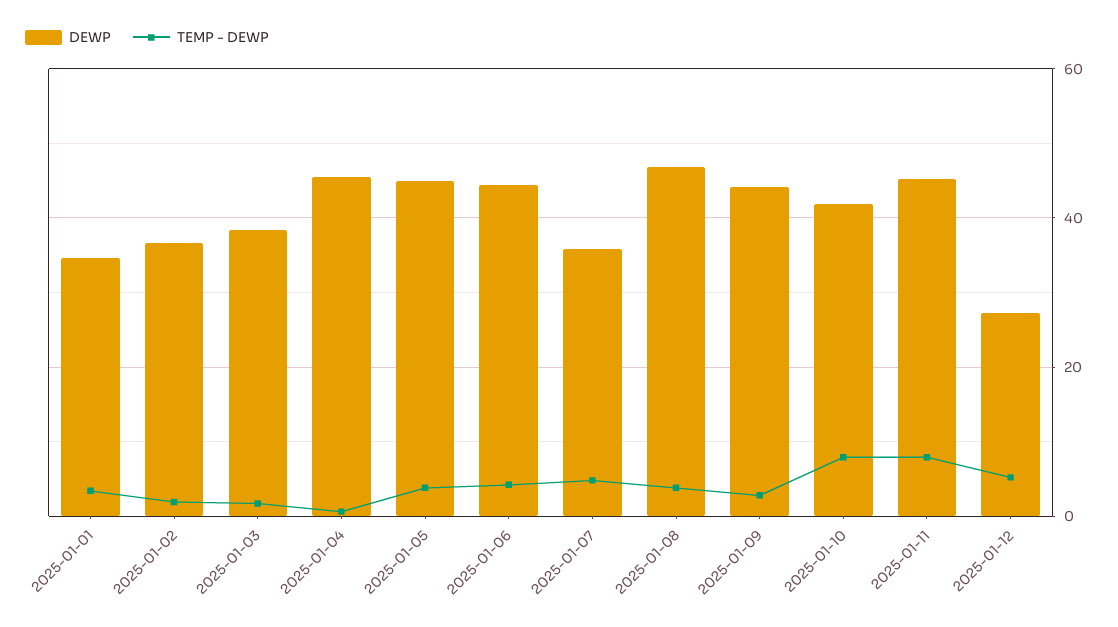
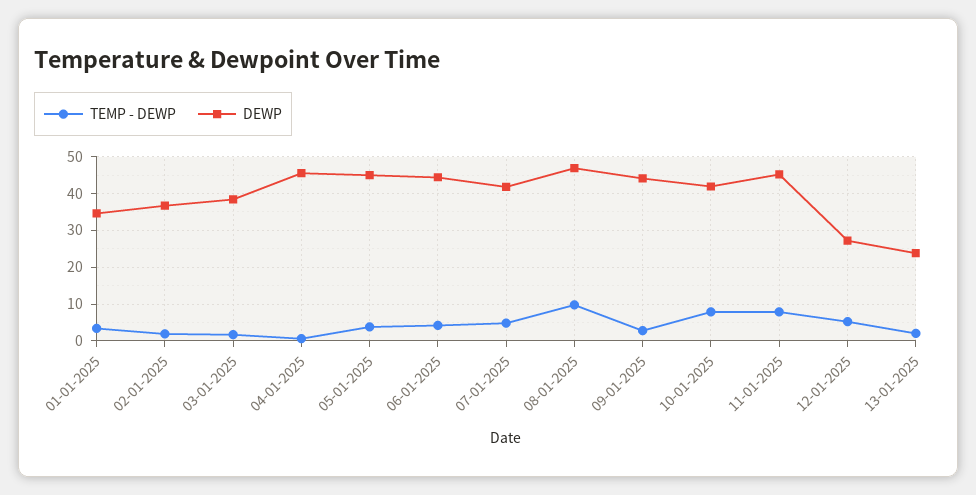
DEWP, 2025-01-07: 36 -> 42
TEMP - DEWP, 2025-01-08: 4 -> 10
TEMP - DEWP, 13-01-2025: none -> 2
DEWP, 13-01-2025: none -> 24

